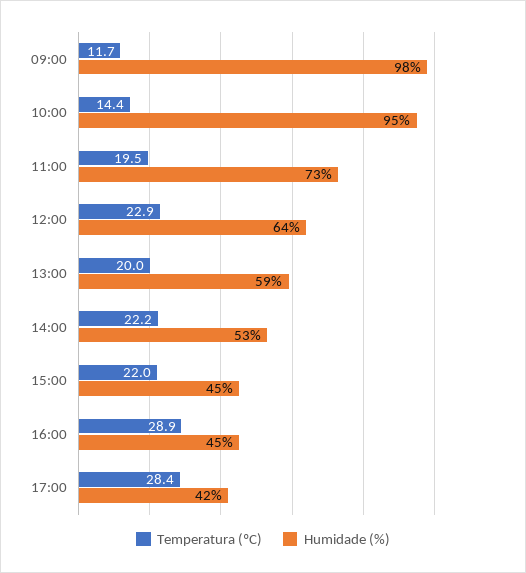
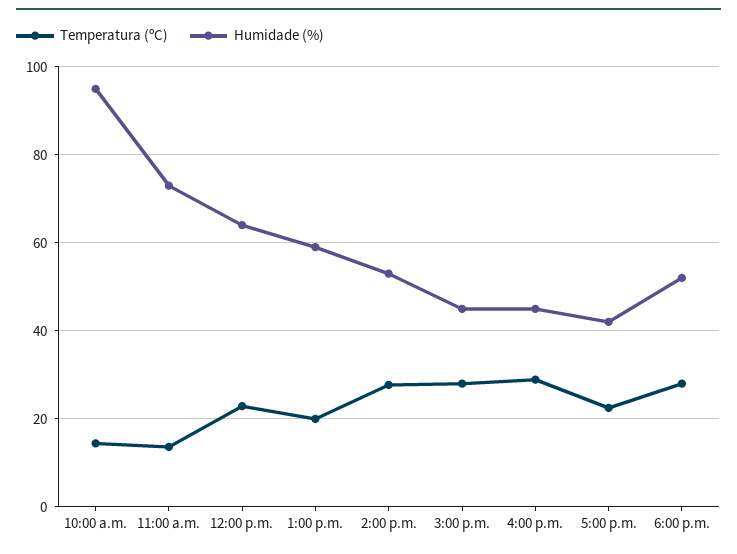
Temperatura (ºC), 09:00: 11.7 -> none
Humidade (%), 09:00: 98 -> none
Temperatura (ºC), 11:00: 19.5 -> 14
Temperatura (ºC), 14:00: 22.2 -> 28
Temperatura (ºC), 15:00: 22 -> 28
Temperatura (ºC), 17:00: 28.4 -> 22
Temperatura (ºC), 6:00 p.m.: none -> 28
Humidade (%), 6:00 p.m.: none -> 52

